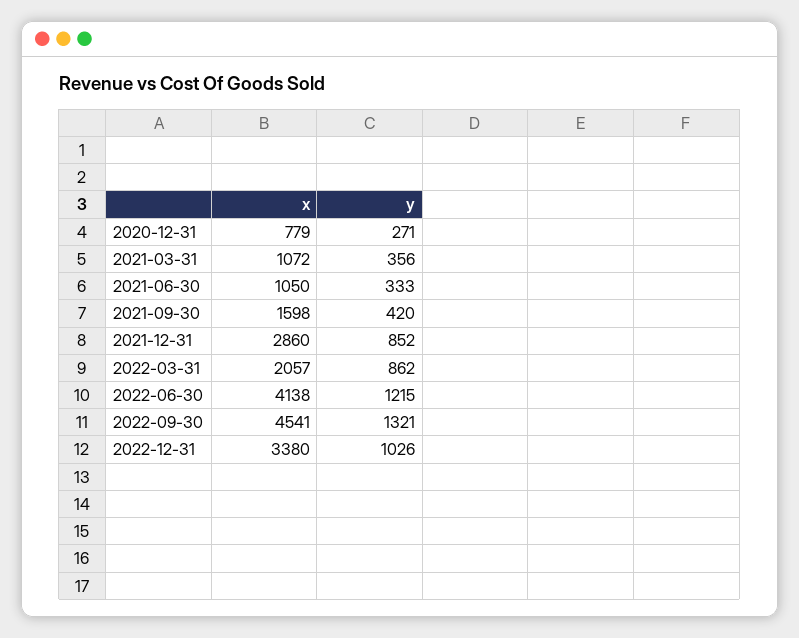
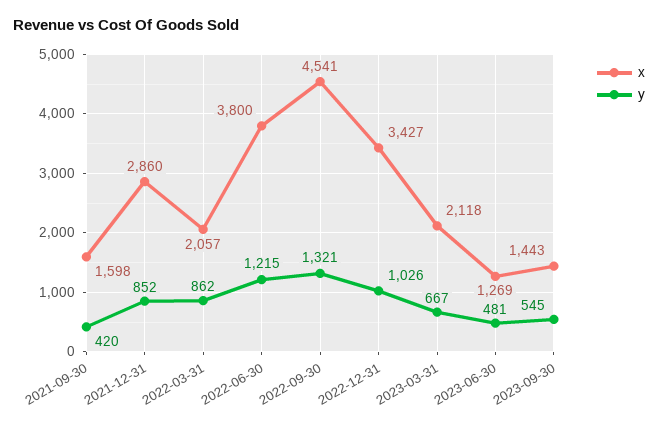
x, 2020-12-31: 779 -> none
y, 2020-12-31: 271 -> none
x, 2021-03-31: 1072 -> none
y, 2021-03-31: 356 -> none
x, 2021-06-30: 1050 -> none
y, 2021-06-30: 333 -> none
x, 2022-06-30: 4138 -> 3800
x, 2022-12-31: 3380 -> 3427
x, 2023-03-31: none -> 2118
y, 2023-03-31: none -> 667
x, 2023-06-30: none -> 1269
y, 2023-06-30: none -> 481
x, 2023-09-30: none -> 1443
y, 2023-09-30: none -> 545

